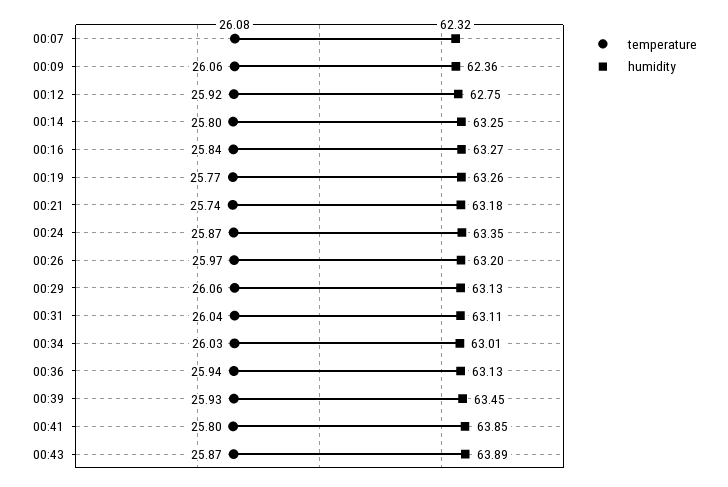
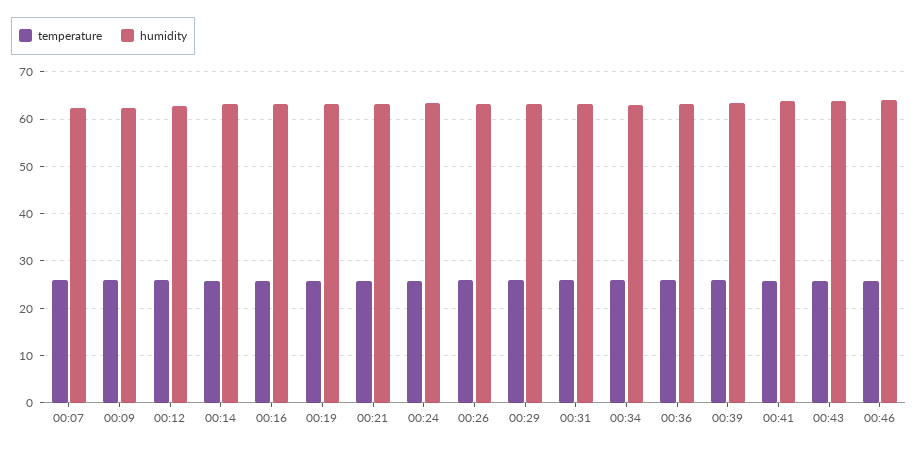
temperature, 00:46: none -> 26
humidity, 00:46: none -> 64

